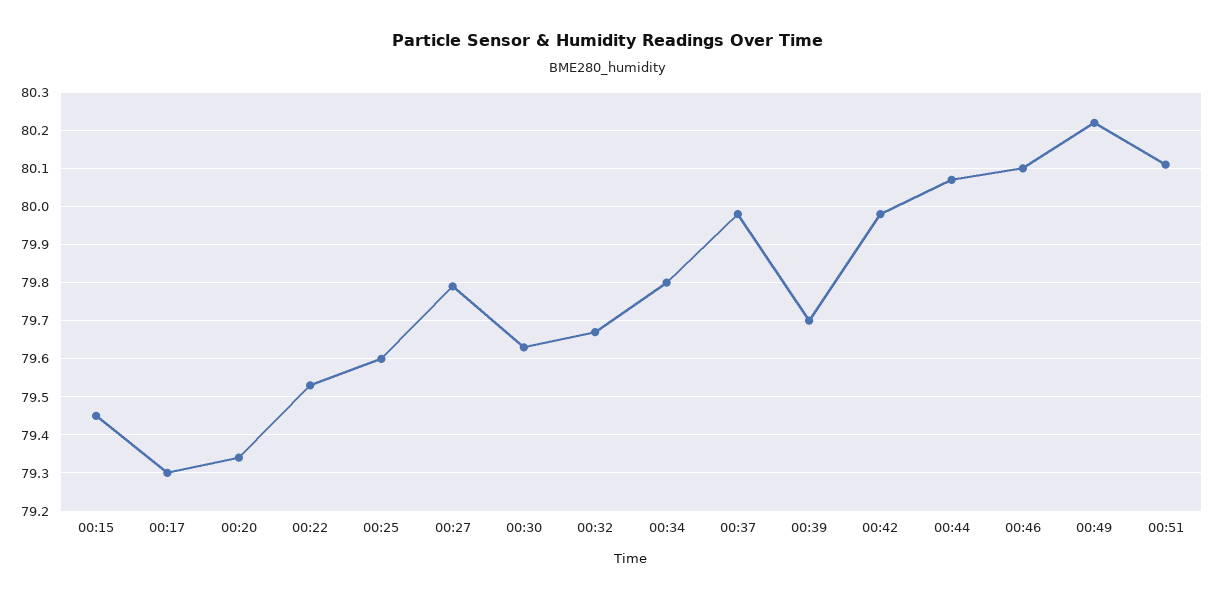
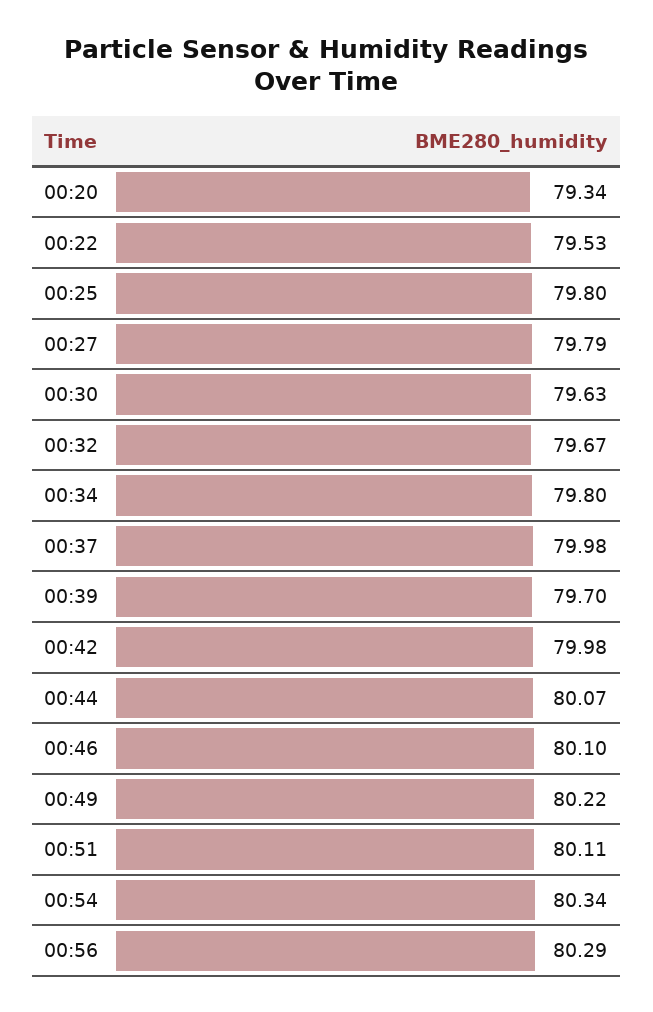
00:15: 79.45 -> none
00:17: 79.3 -> none
00:25: 79.6 -> 79.8
00:54: none -> 80.34
00:56: none -> 80.29

